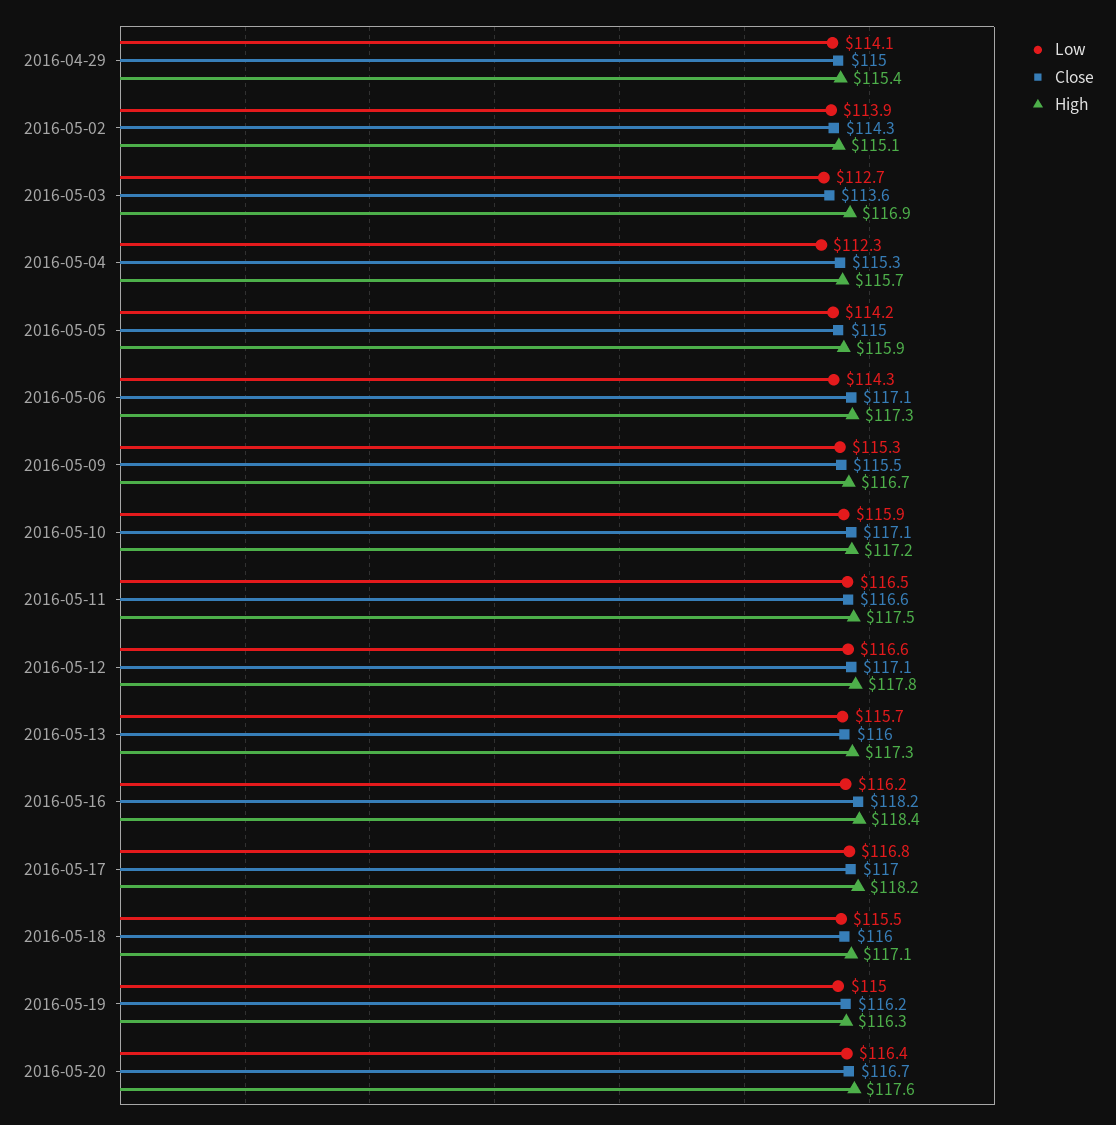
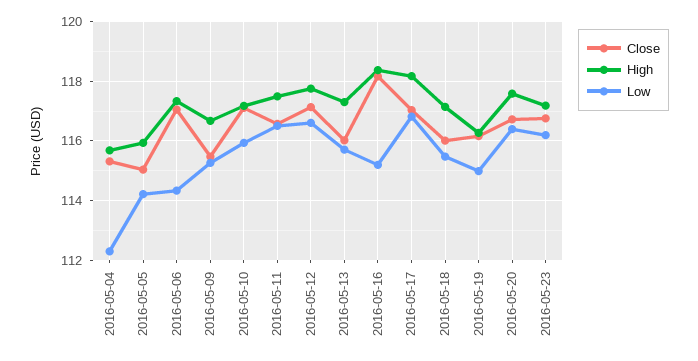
Low, 2016-04-29: 114.1 -> none
Close, 2016-04-29: 115 -> none
High, 2016-04-29: 115.4 -> none
Low, 2016-05-02: 113.9 -> none
Close, 2016-05-02: 114.3 -> none
High, 2016-05-02: 115.1 -> none
Low, 2016-05-03: 112.7 -> none
Close, 2016-05-03: 113.6 -> none
High, 2016-05-03: 116.9 -> none
Low, 2016-05-16: 116.2 -> 115.25
Close, 2016-05-23: none -> 116.75
High, 2016-05-23: none -> 117.25
Low, 2016-05-23: none -> 116.25

